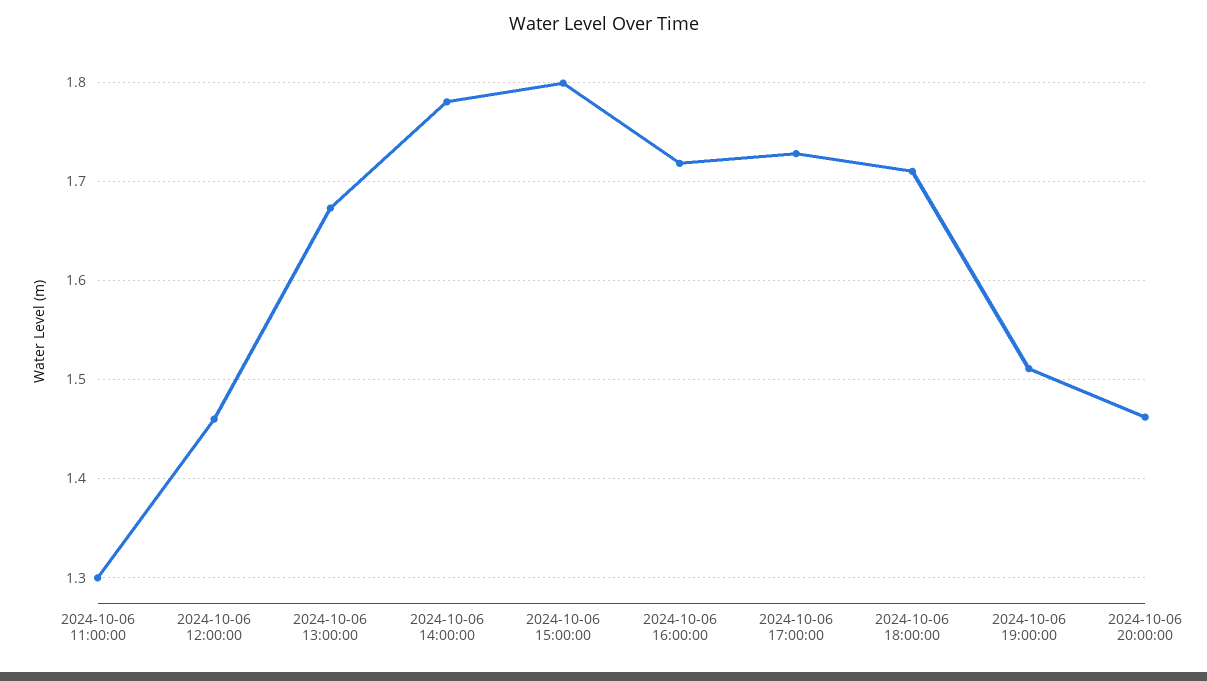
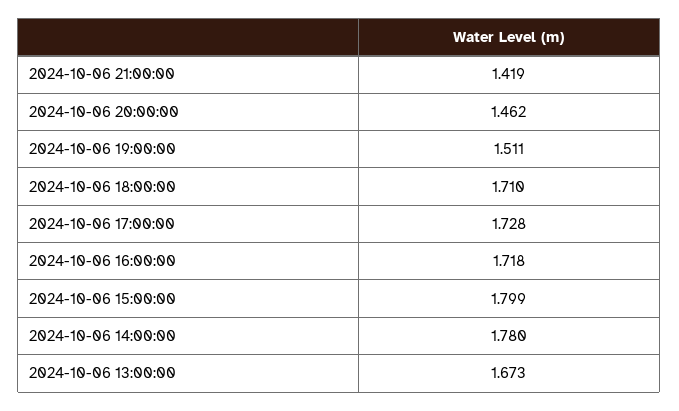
2024-10-06 11:00:00: 1.3 -> none
2024-10-06 12:00:00: 1.46 -> none
2024-10-06 21:00:00: none -> 1.419

